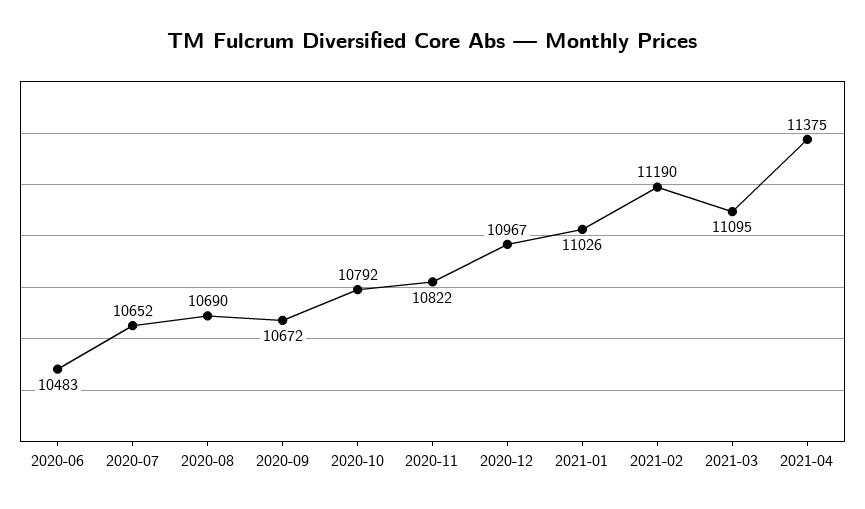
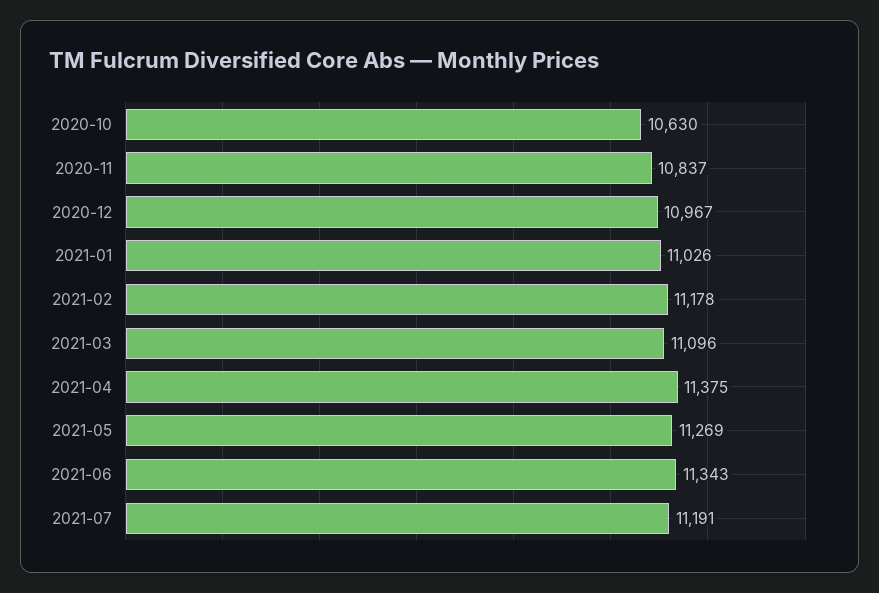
2020-06: 10483 -> none
2020-07: 10652 -> none
2020-08: 10690 -> none
2020-09: 10672 -> none
2020-10: 10792 -> 10630
2020-11: 10822 -> 10837
2021-02: 11190 -> 11178
2021-03: 11095 -> 11096
2021-05: none -> 11269
2021-06: none -> 11343
2021-07: none -> 11191

